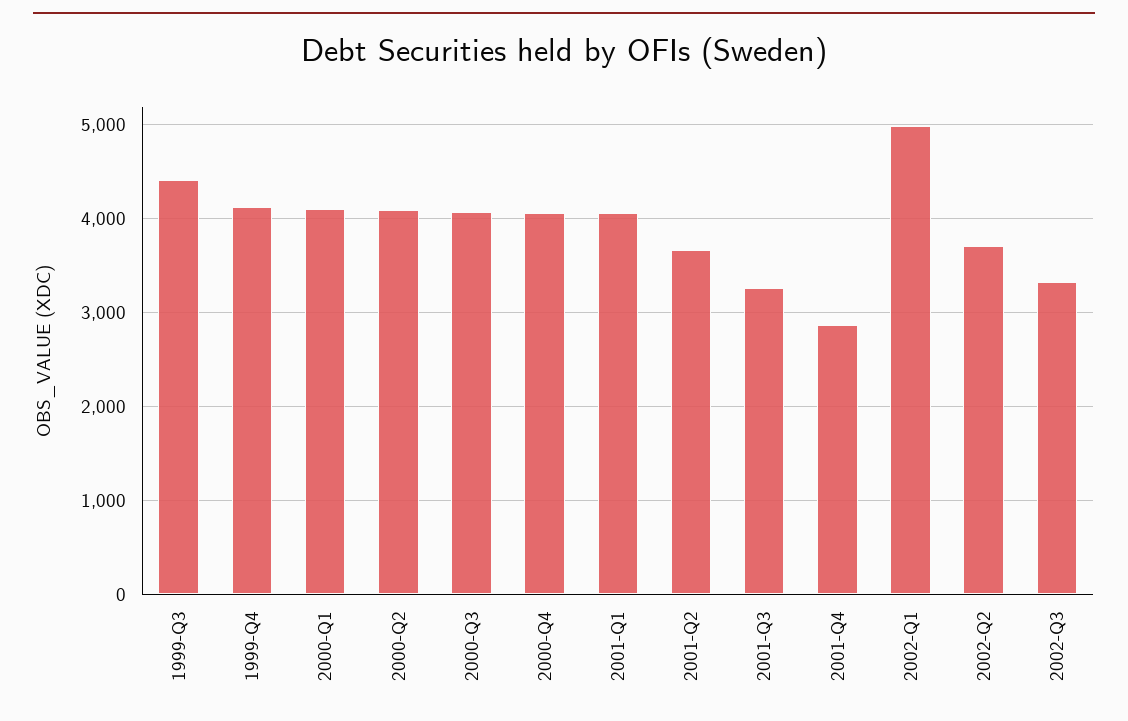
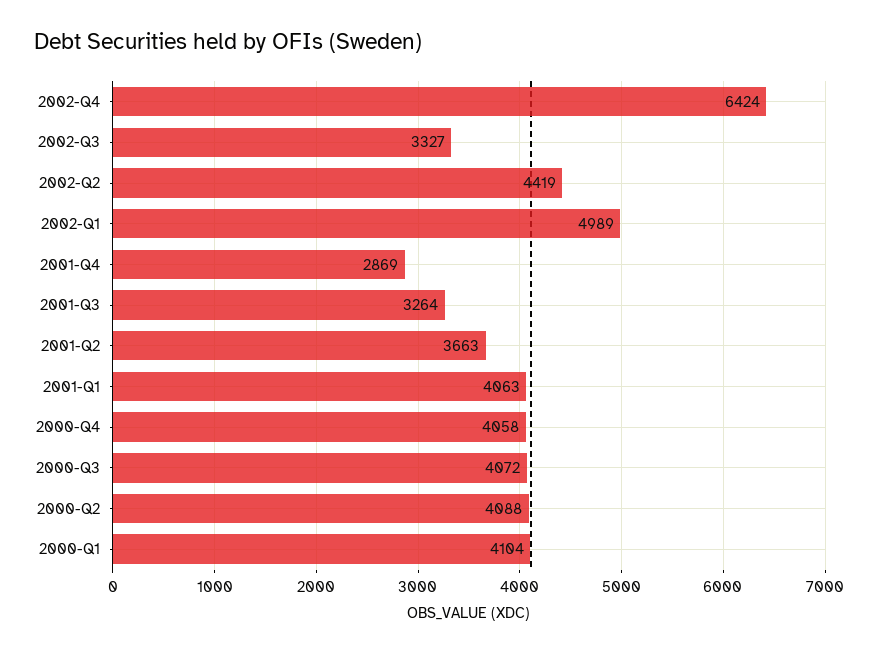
1999-Q3: 4400 -> none
1999-Q4: 4100 -> none
2002-Q2: 3700 -> 4419
2002-Q4: none -> 6424

